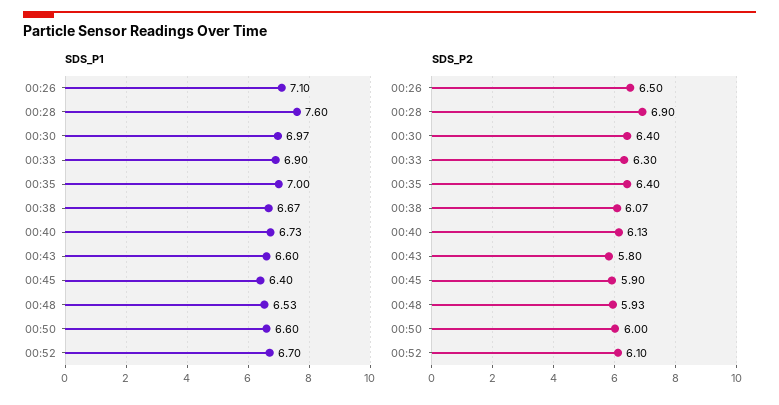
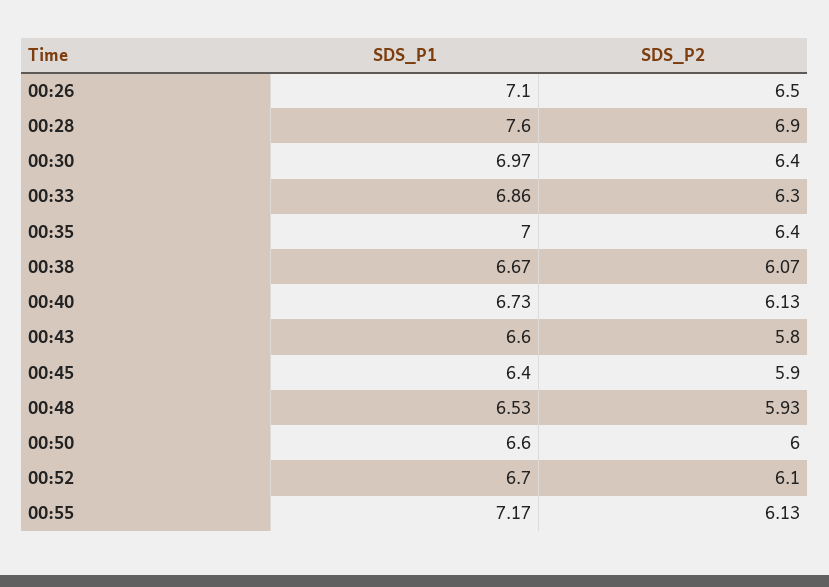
SDS_P1, 00:33: 6.9 -> 6.86
SDS_P1, 00:55: none -> 7.17
SDS_P2, 00:55: none -> 6.13

